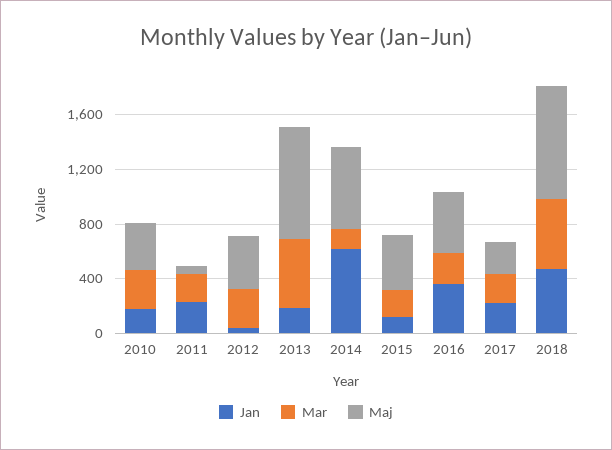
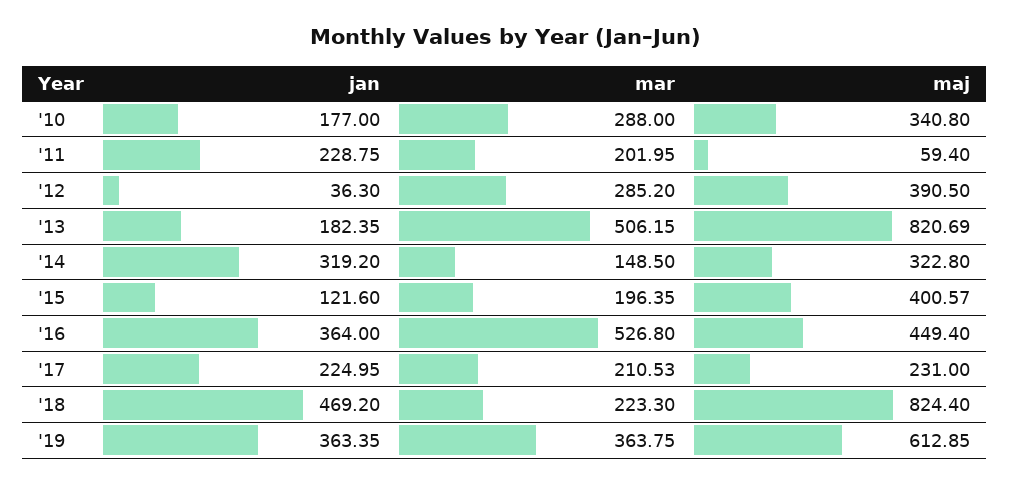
Jan, 2014: 600 -> 319.2
Maj, 2014: 600 -> 322.8
Mar, 2016: 200 -> 526.8
Mar, 2018: 500 -> 223.3
Jan, '19: none -> 363.35
Mar, '19: none -> 363.75
Maj, '19: none -> 612.85

